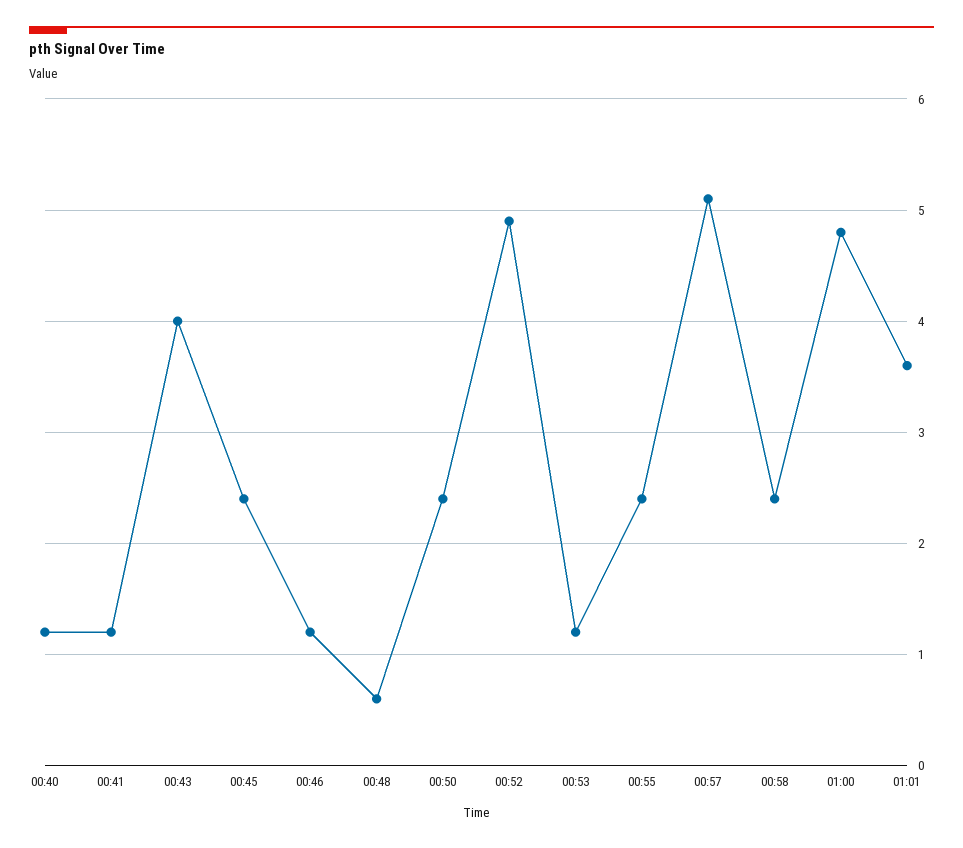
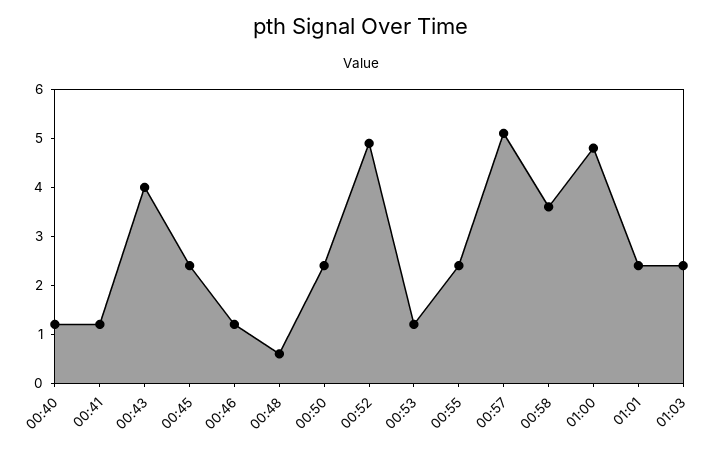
00:58: 2.4 -> 3.5
01:01: 3.6 -> 2.5
01:03: none -> 2.5

